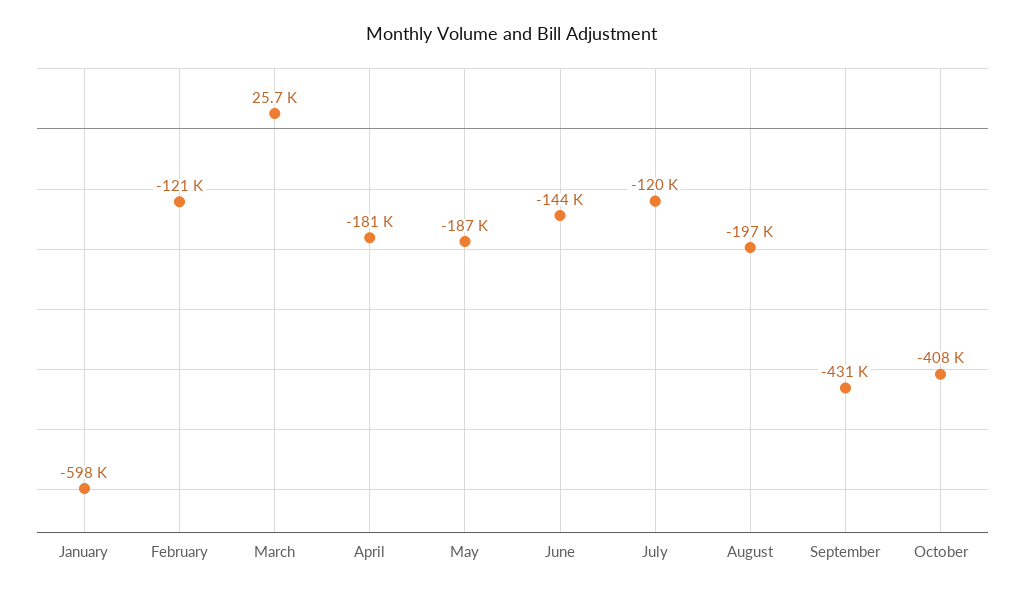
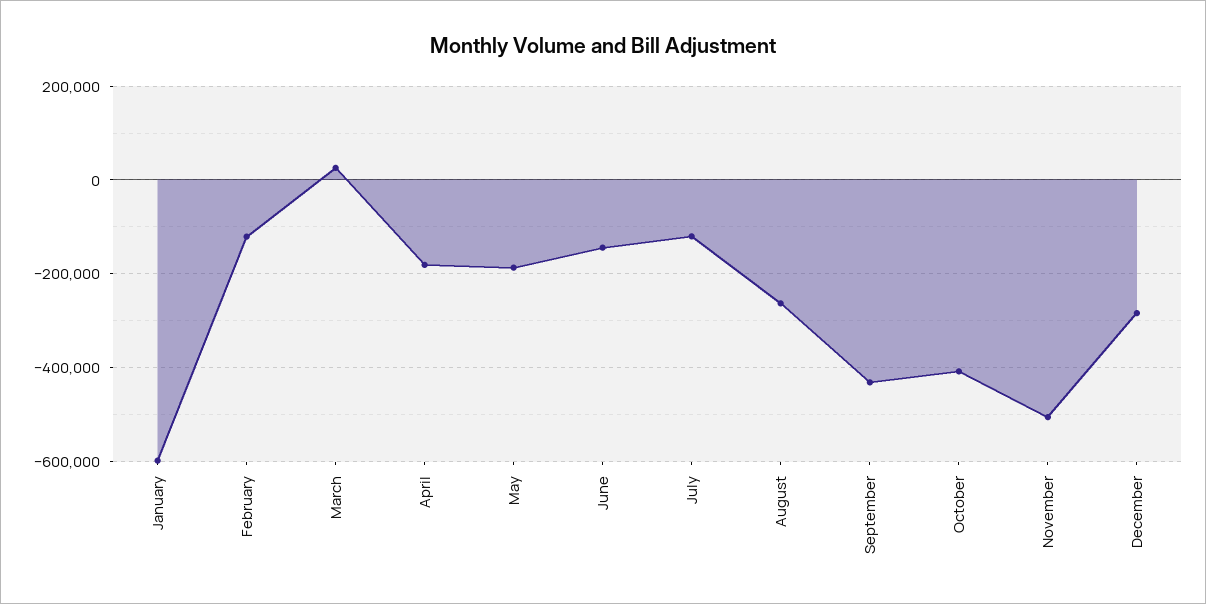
August: -197000 -> -260000
November: none -> -500000
December: none -> -280000

